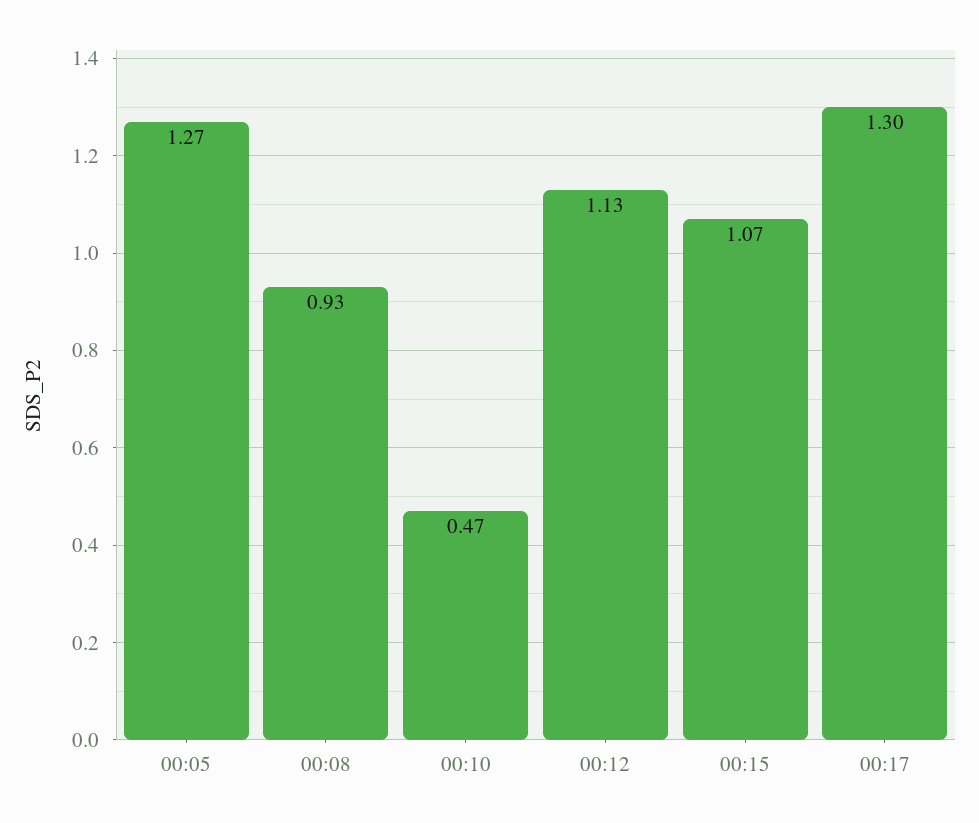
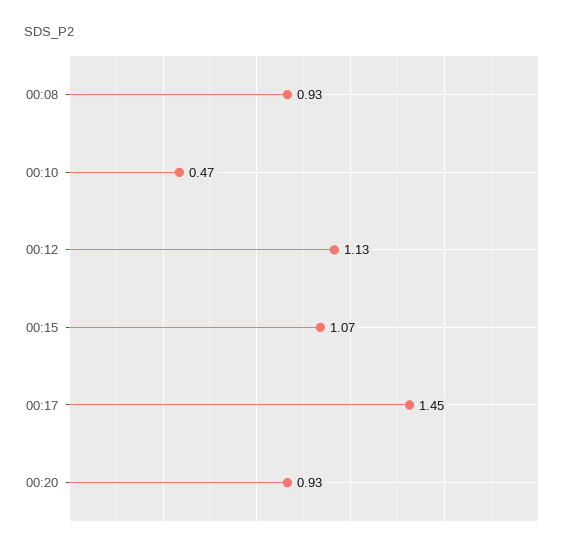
00:05: 1.27 -> none
00:17: 1.3 -> 1.45
00:20: none -> 0.93

